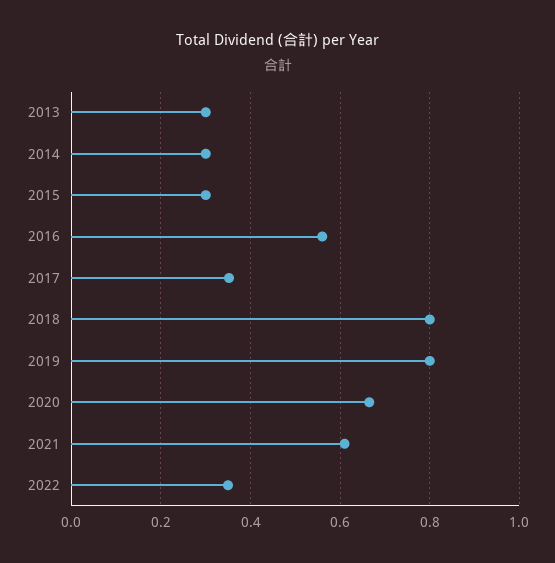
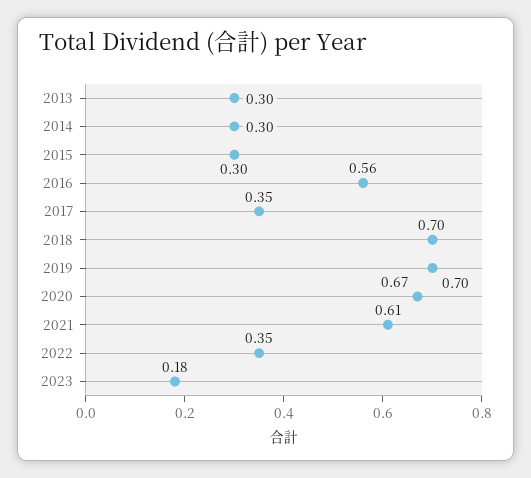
2018: 0.8 -> 0.7
2019: 0.8 -> 0.7
2023: none -> 0.18

